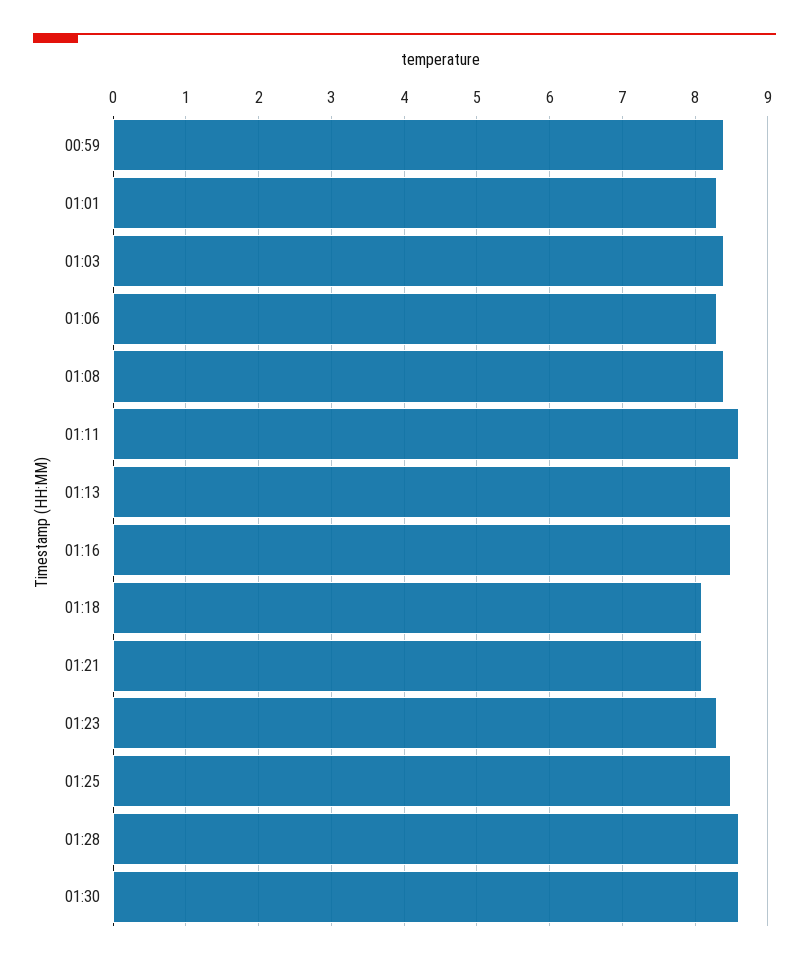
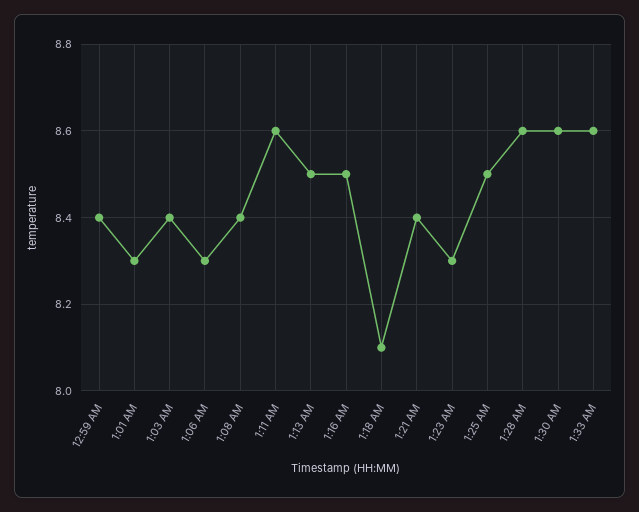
01:21: 8.1 -> 8.4
1:33 AM: none -> 8.6

